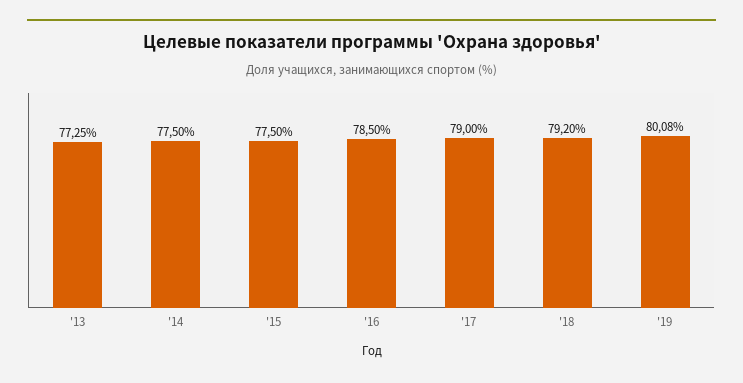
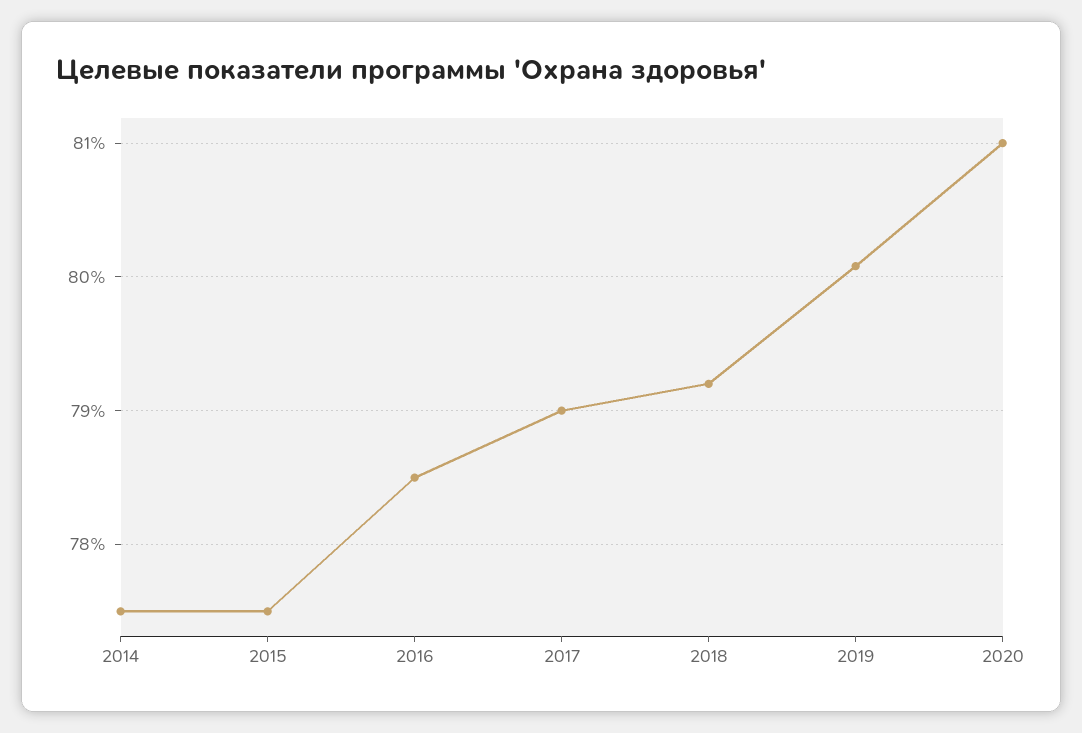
'13: 77.25 -> none
2020: none -> 81

